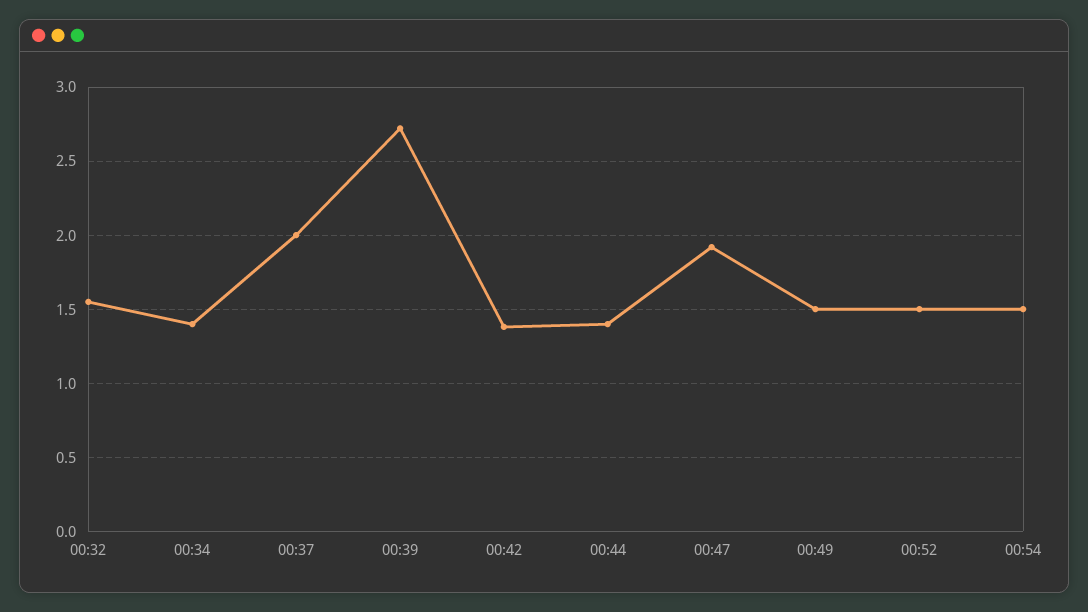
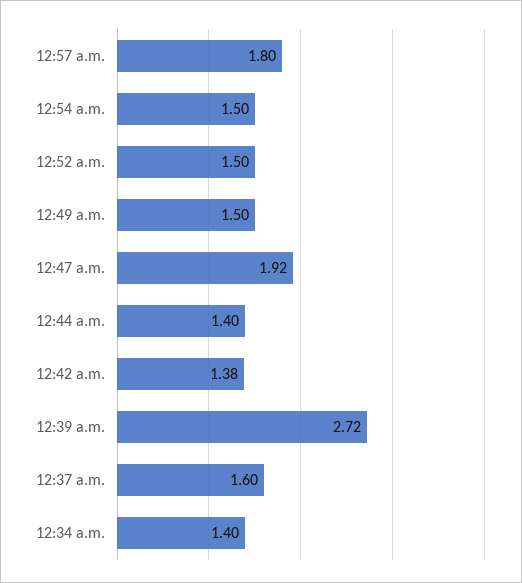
00:32: 1.55 -> none
00:37: 2 -> 1.6
12:57 a.m.: none -> 1.8

